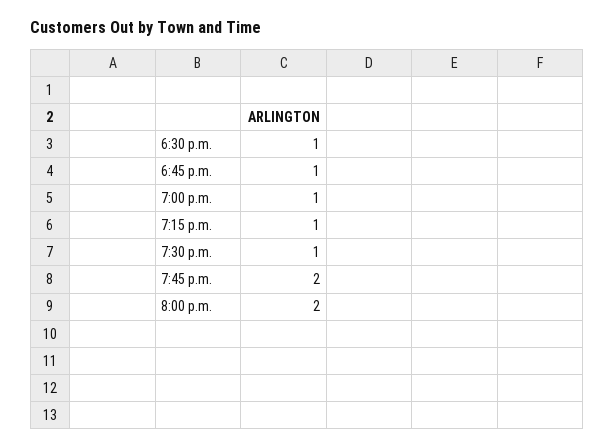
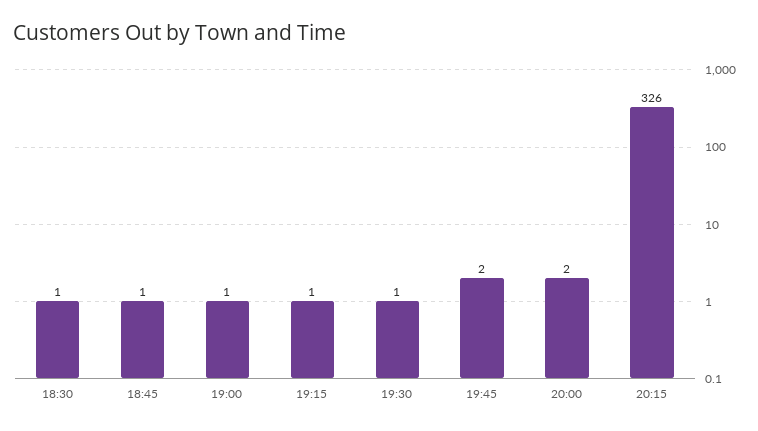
20:15: none -> 326

